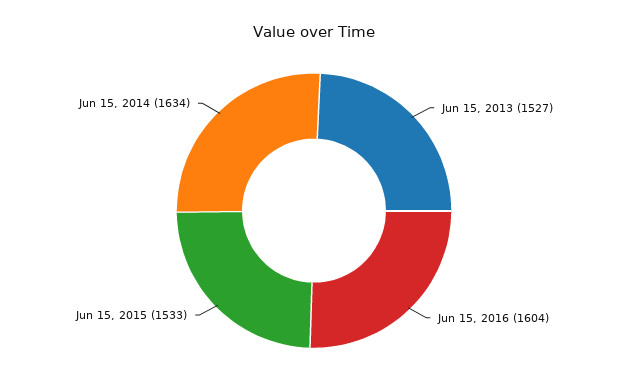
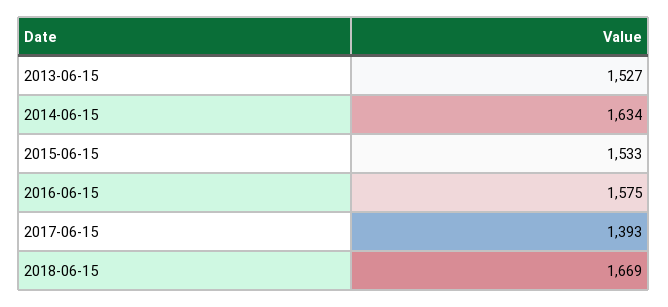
Jun 15, 2016: 1604 -> 1575
2017-06-15: none -> 1393
2018-06-15: none -> 1669

